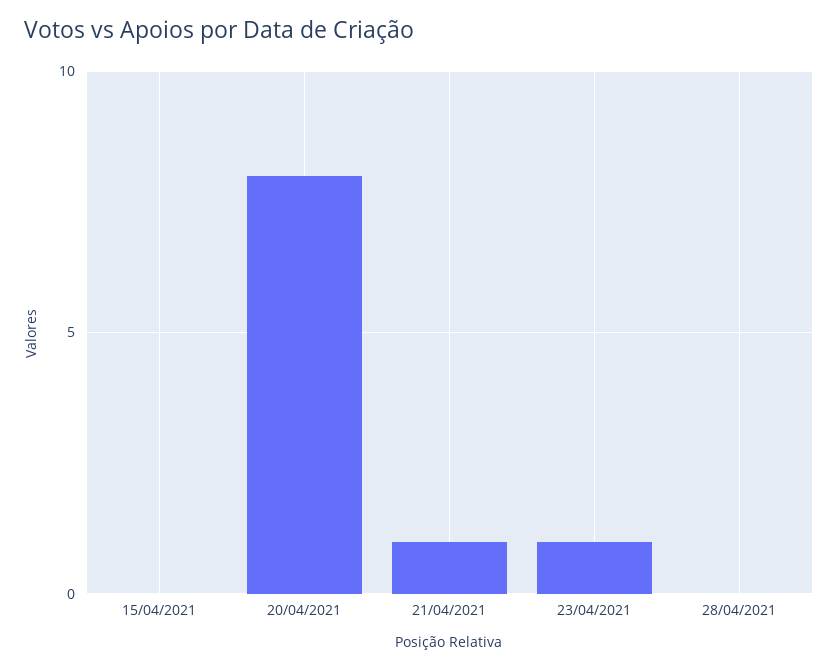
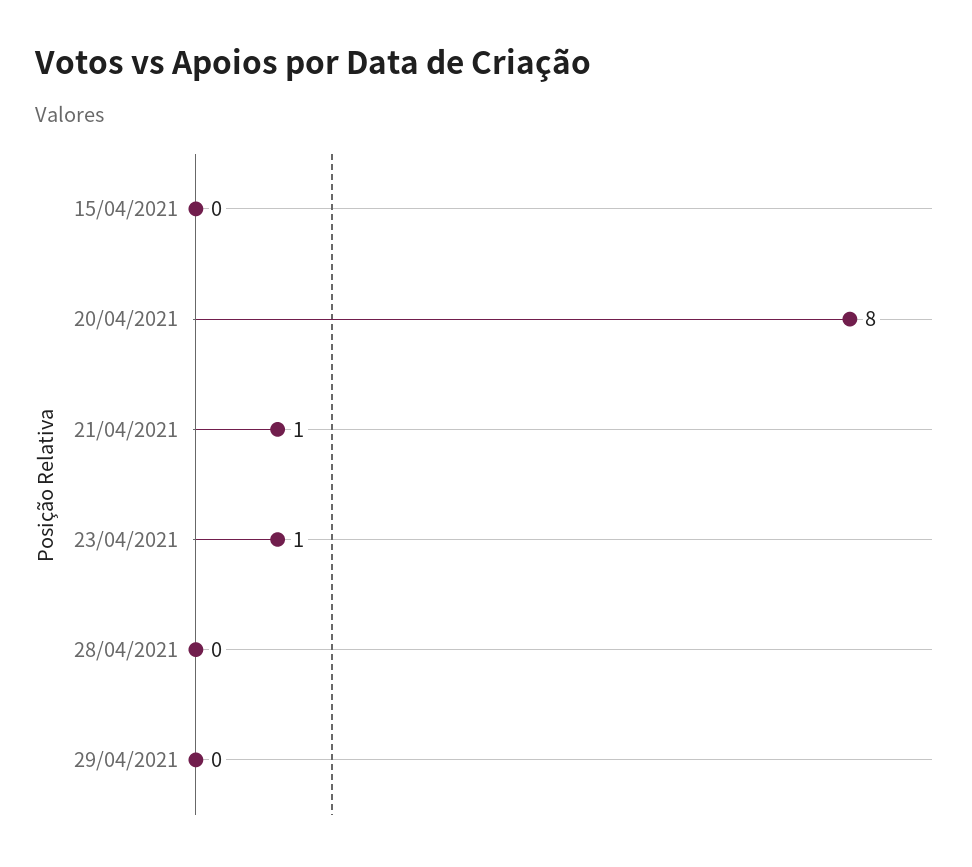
29/04/2021: none -> 0

